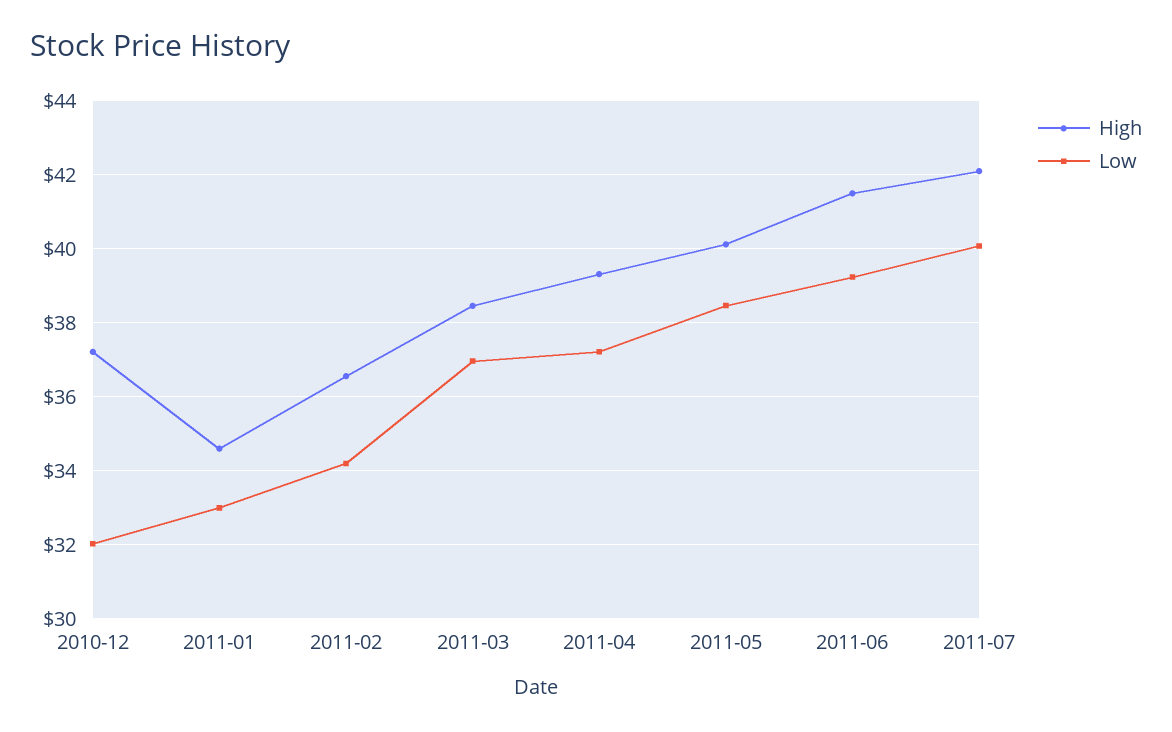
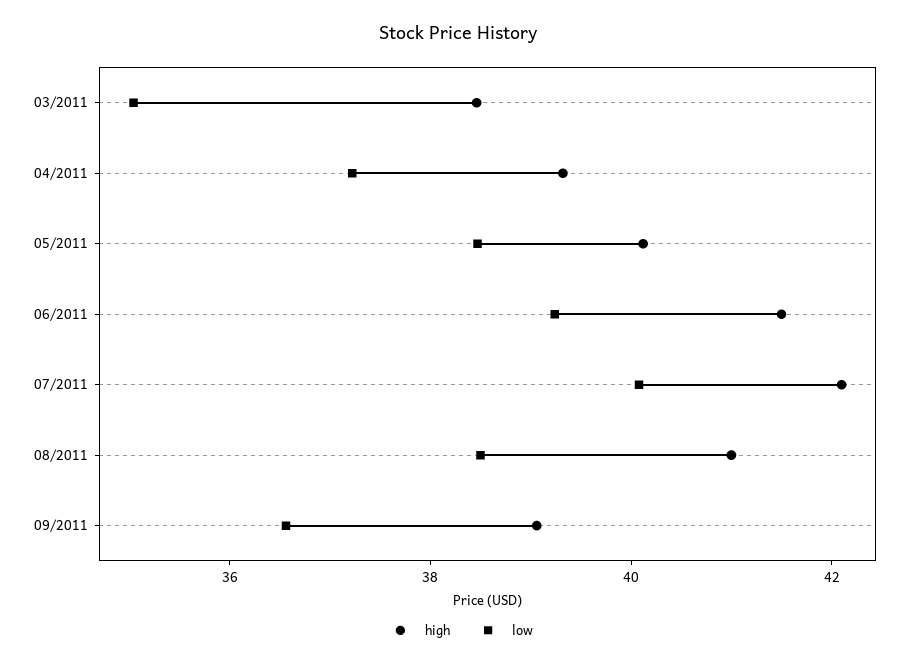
High, 2010-12: 37.2 -> none
Low, 2010-12: 32 -> none
High, 2011-01: 34.6 -> none
Low, 2011-01: 33 -> none
High, 2011-02: 36.6 -> none
Low, 2011-02: 34.2 -> none
Low, 2011-03: 37 -> 35
High, 08/2011: none -> 41
Low, 08/2011: none -> 38.5
High, 09/2011: none -> 39
Low, 09/2011: none -> 36.5

